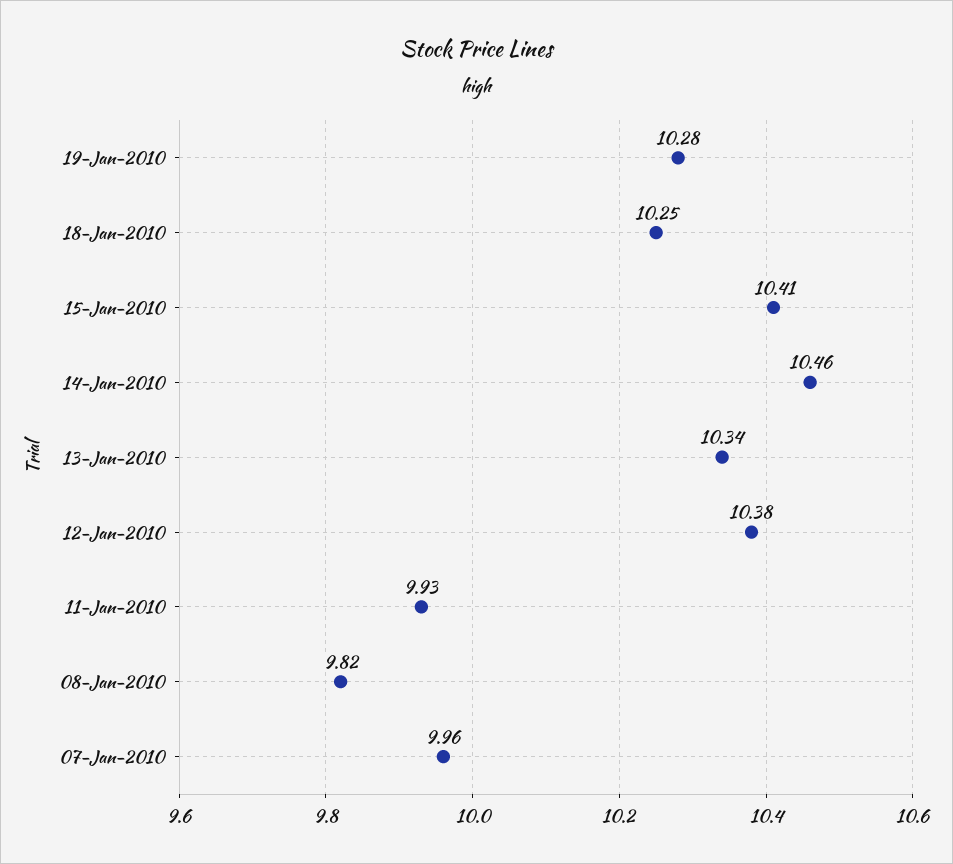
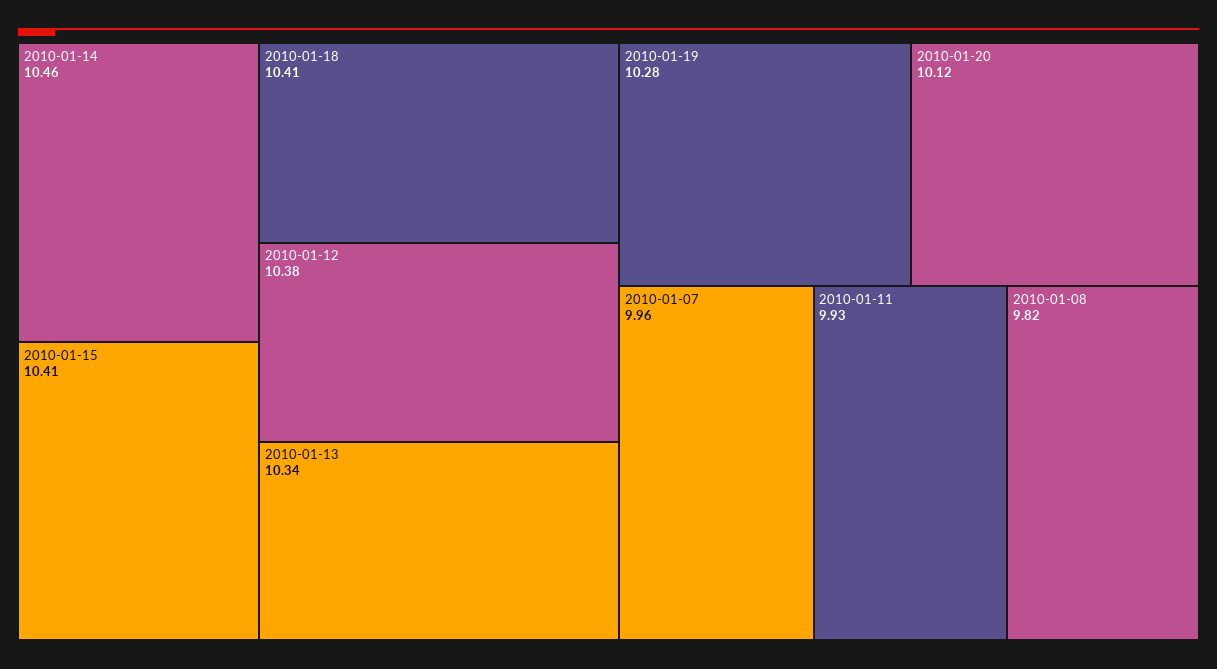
18-Jan-2010: 10.25 -> 10.41
2010-01-20: none -> 10.12

